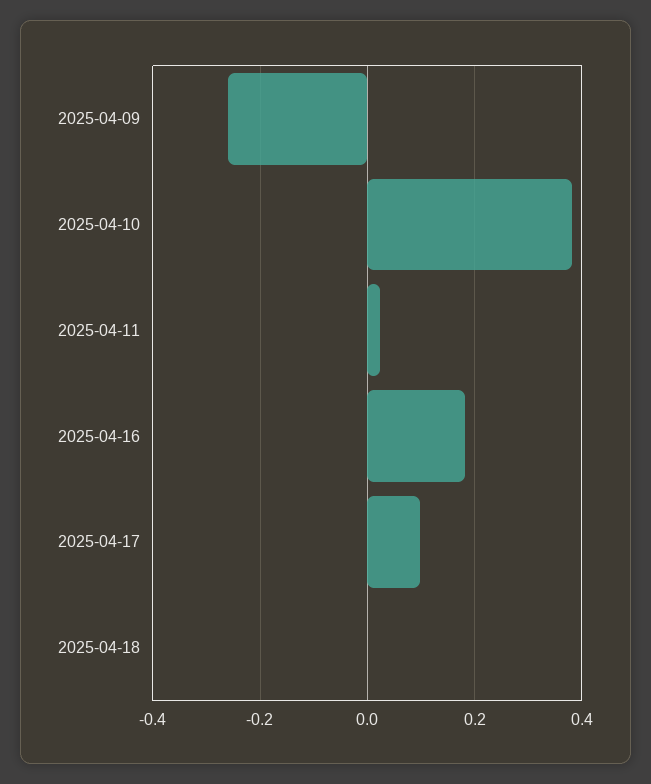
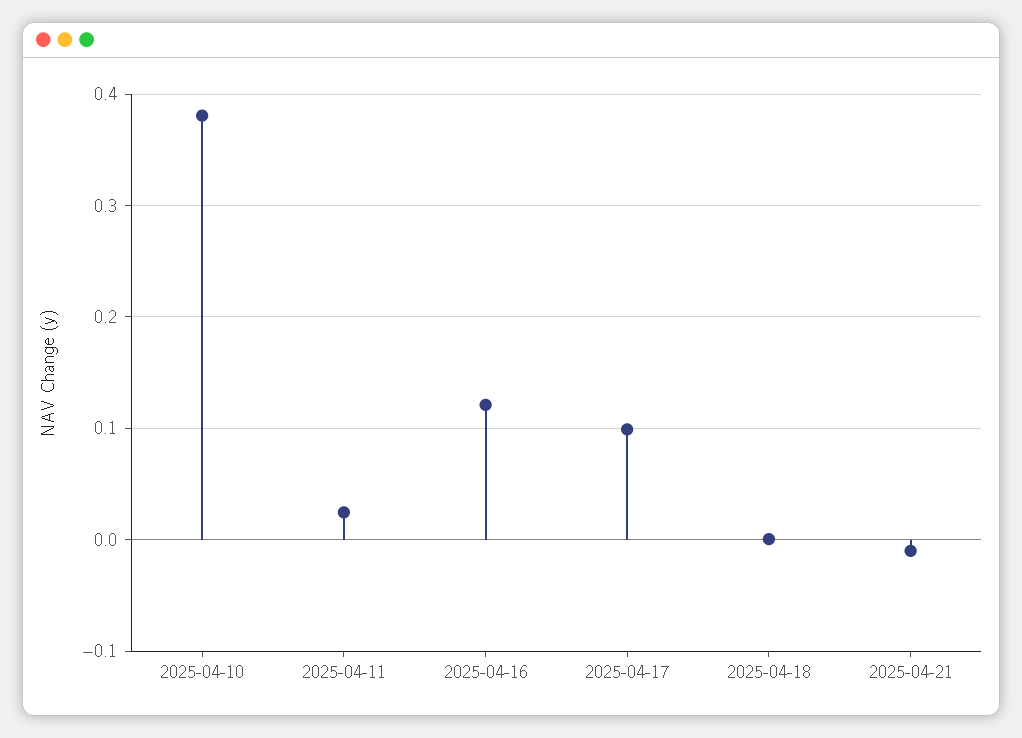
2025-04-09: -0.26 -> none
2025-04-16: 0.18 -> 0.12
2025-04-21: none -> -0.01

